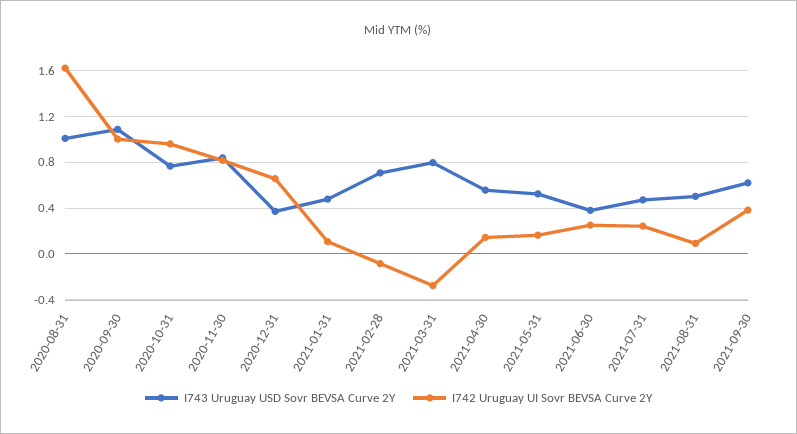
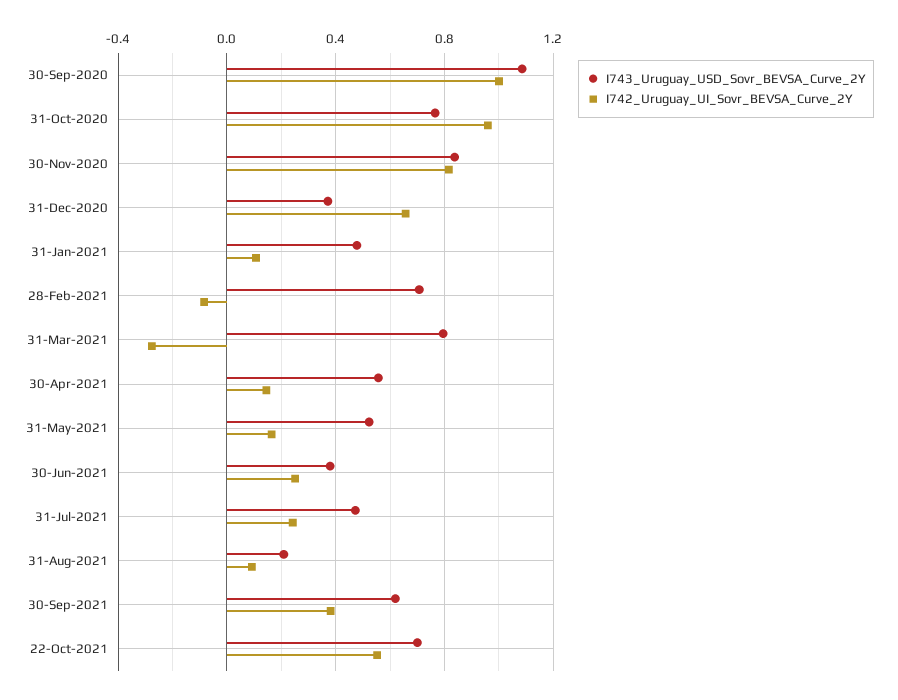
I743 Uruguay USD Sovr BEVSA Curve 2Y, 2020-08-31: 1 -> none
I742 Uruguay UI Sovr BEVSA Curve 2Y, 2020-08-31: 1.6 -> none
I743 Uruguay USD Sovr BEVSA Curve 2Y, 2021-08-31: 0.5 -> 0.2
I743 Uruguay USD Sovr BEVSA Curve 2Y, 22-Oct-2021: none -> 0.7
I742 Uruguay UI Sovr BEVSA Curve 2Y, 22-Oct-2021: none -> 0.55

